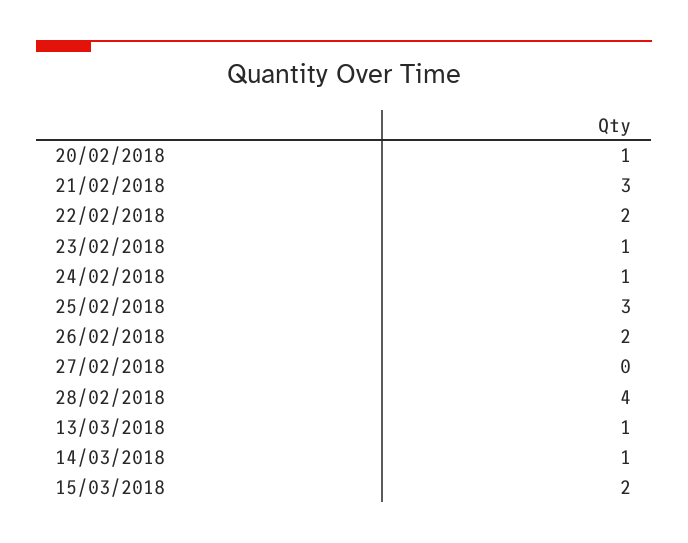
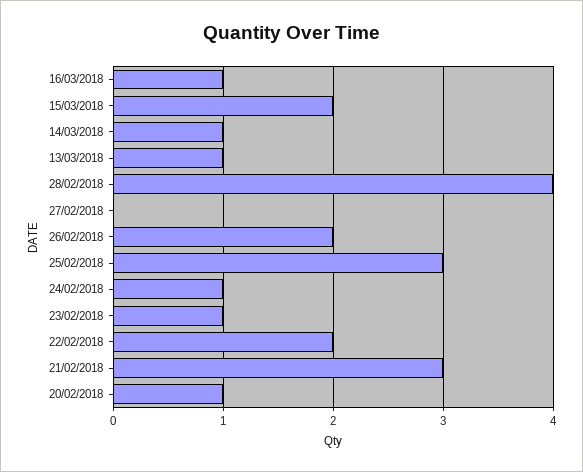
16/03/2018: none -> 1

